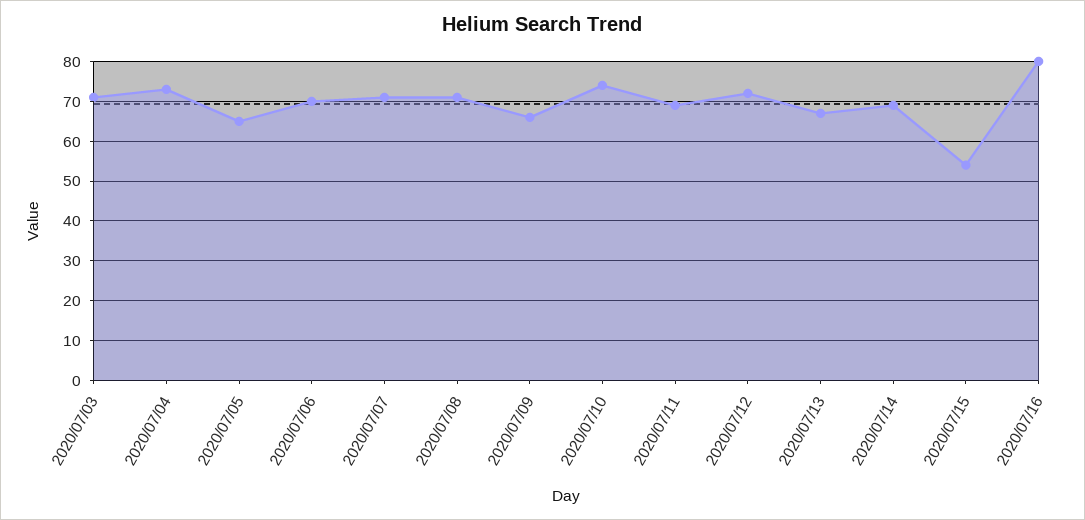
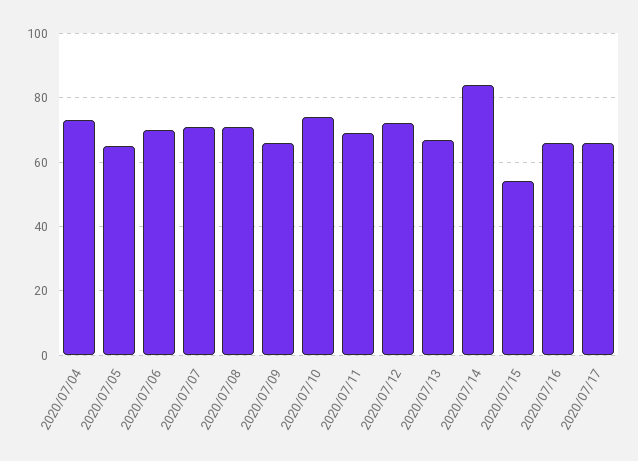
2020/07/03: 70 -> none
2020/07/14: 70 -> 85
2020/07/16: 80 -> 65
2020/07/17: none -> 65

